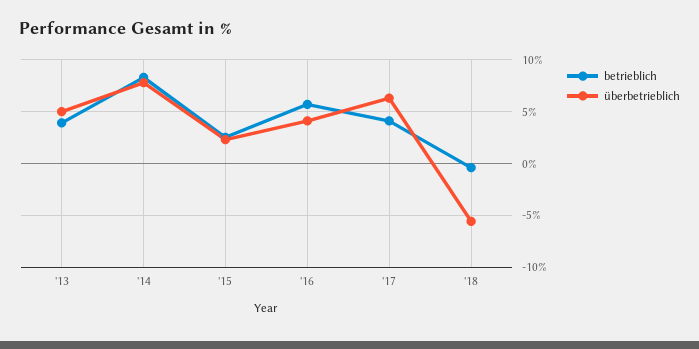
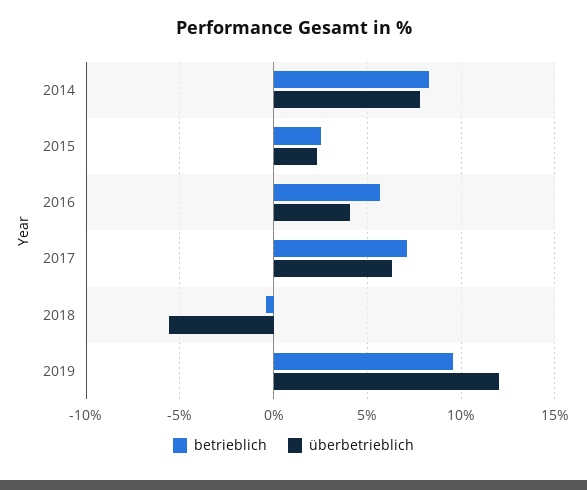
betrieblich, '13: 4 -> none
überbetrieblich, '13: 5 -> none
betrieblich, '17: 4 -> 7
betrieblich, 2019: none -> 9.5
überbetrieblich, 2019: none -> 12

